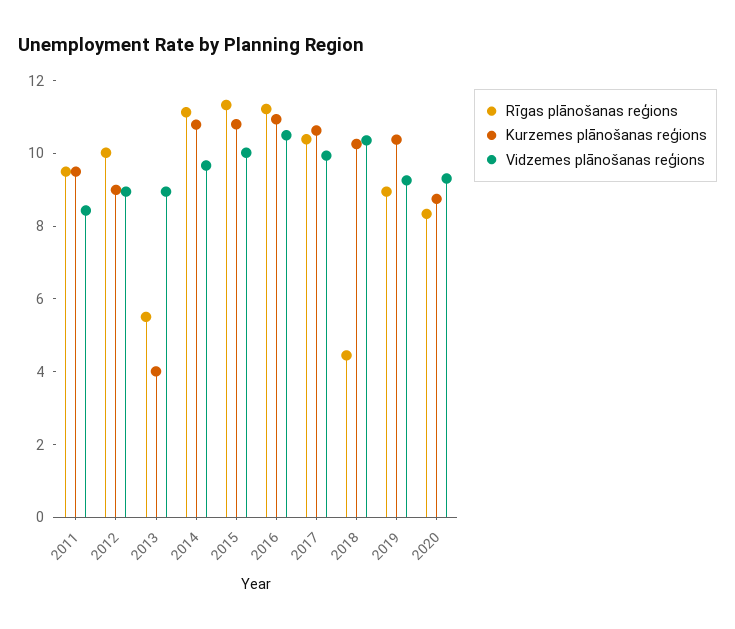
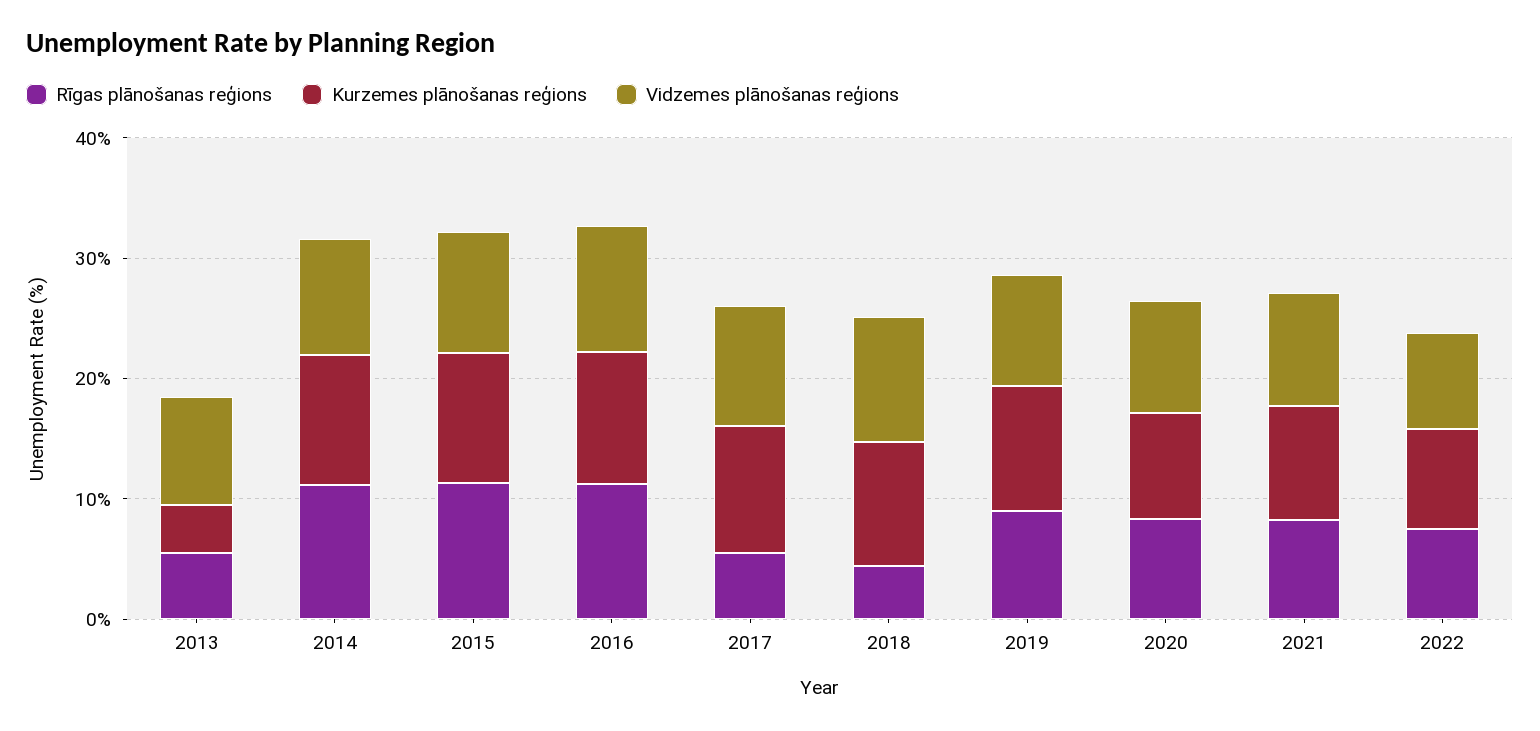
Rīgas plānošanas reģions, 2011: 9.5 -> none
Kurzemes plānošanas reģions, 2011: 9.5 -> none
Vidzemes plānošanas reģions, 2011: 8.5 -> none
Rīgas plānošanas reģions, 2012: 10 -> none
Kurzemes plānošanas reģions, 2012: 9 -> none
Vidzemes plānošanas reģions, 2012: 9 -> none
Rīgas plānošanas reģions, 2017: 10.5 -> 6
Rīgas plānošanas reģions, 2021: none -> 8
Kurzemes plānošanas reģions, 2021: none -> 10
Vidzemes plānošanas reģions, 2021: none -> 10
Rīgas plānošanas reģions, 2022: none -> 8
Kurzemes plānošanas reģions, 2022: none -> 8
Vidzemes plānošanas reģions, 2022: none -> 8

